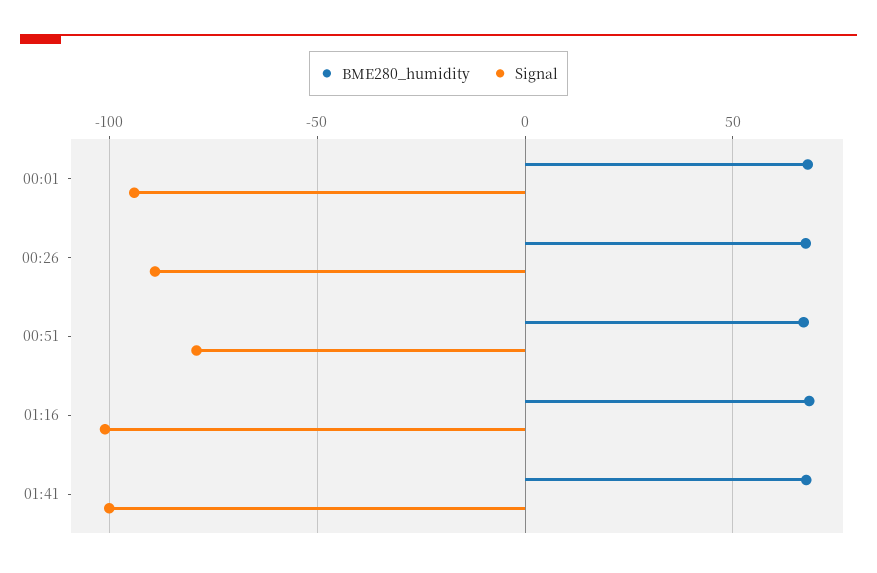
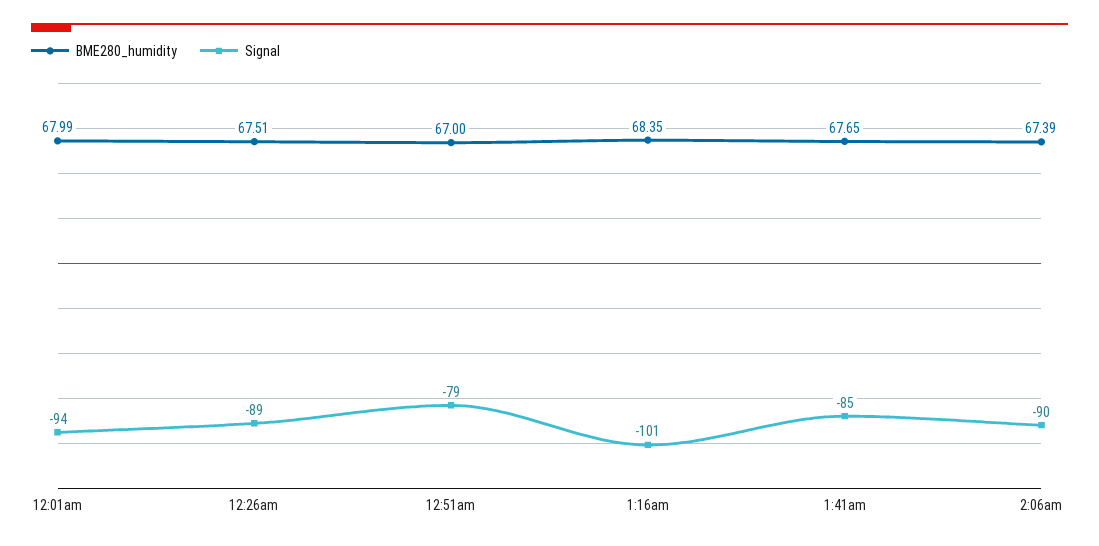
Signal, 01:41: -100 -> -85
BME280_humidity, 2:06am: none -> 67.39
Signal, 2:06am: none -> -90

